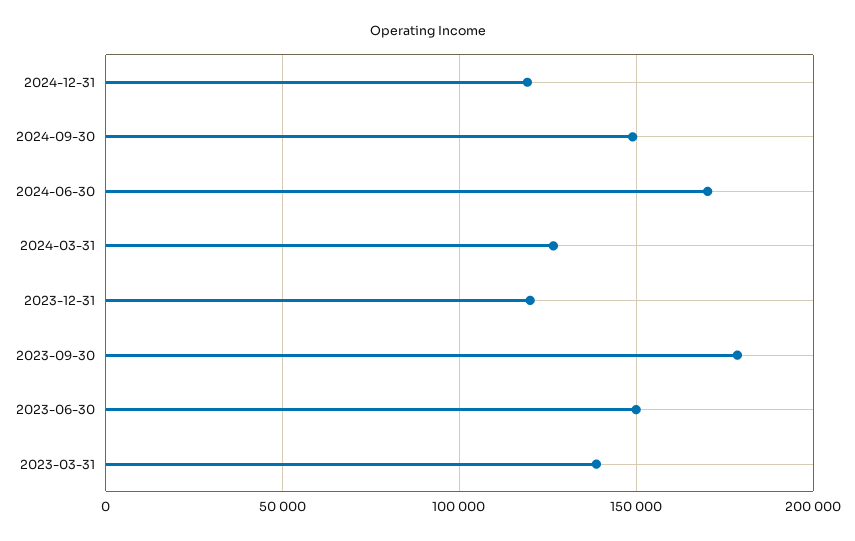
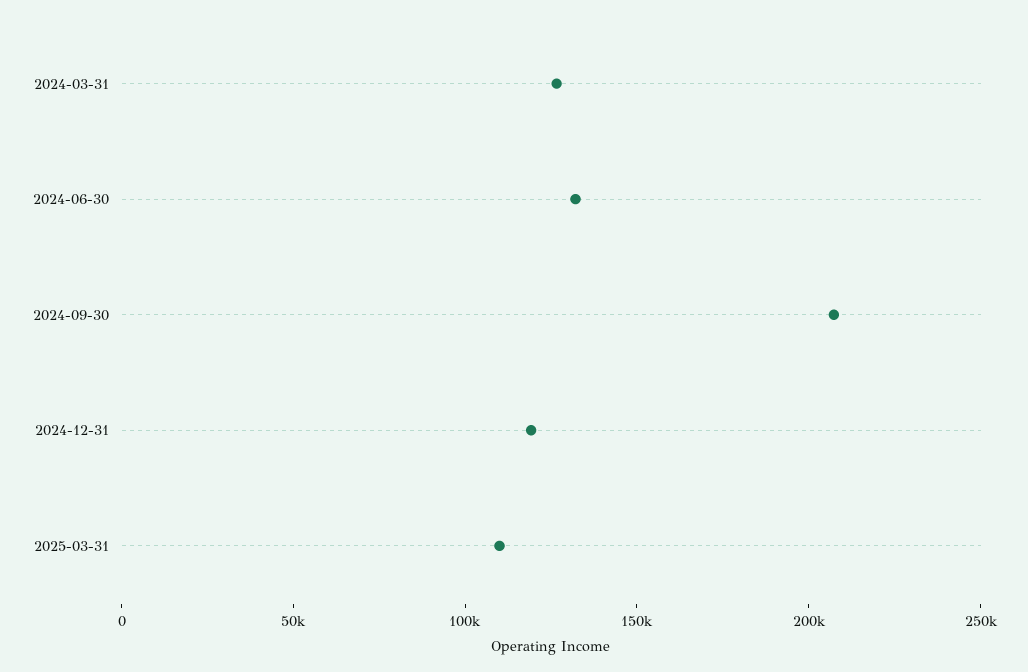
2024-09-30: 150000 -> 210000
2024-06-30: 170000 -> 130000
2023-12-31: 120000 -> none
2023-09-30: 180000 -> none
2023-06-30: 150000 -> none
2023-03-31: 140000 -> none
2025-03-31: none -> 110000

